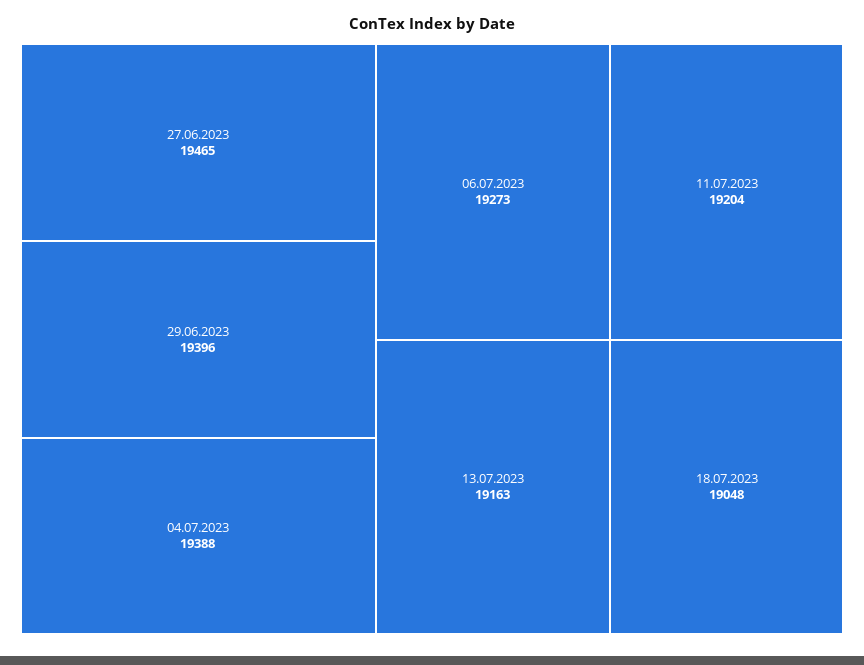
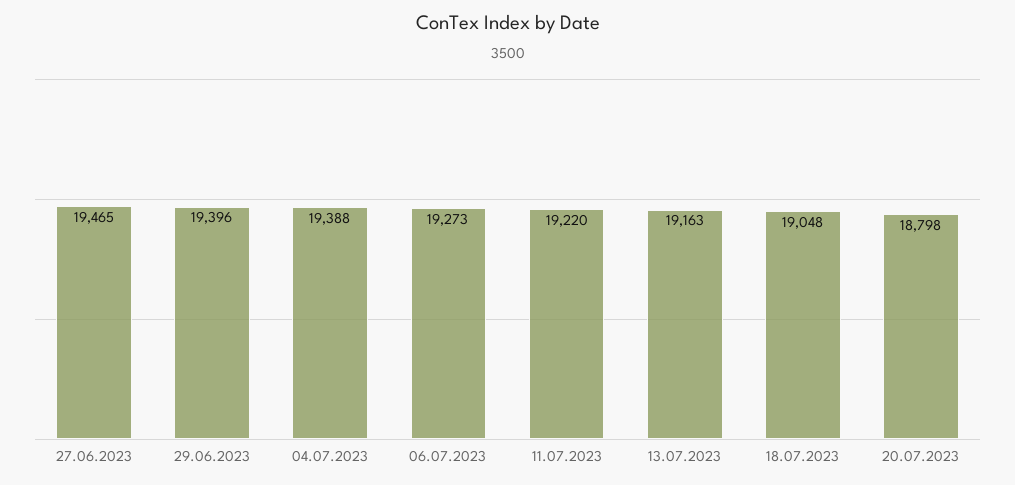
11.07.2023: 19204 -> 19220
20.07.2023: none -> 18798

